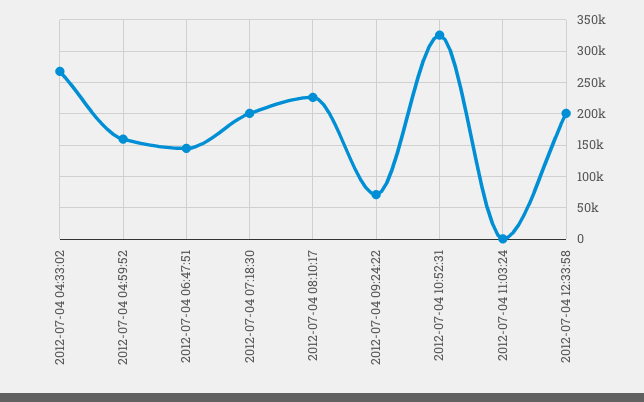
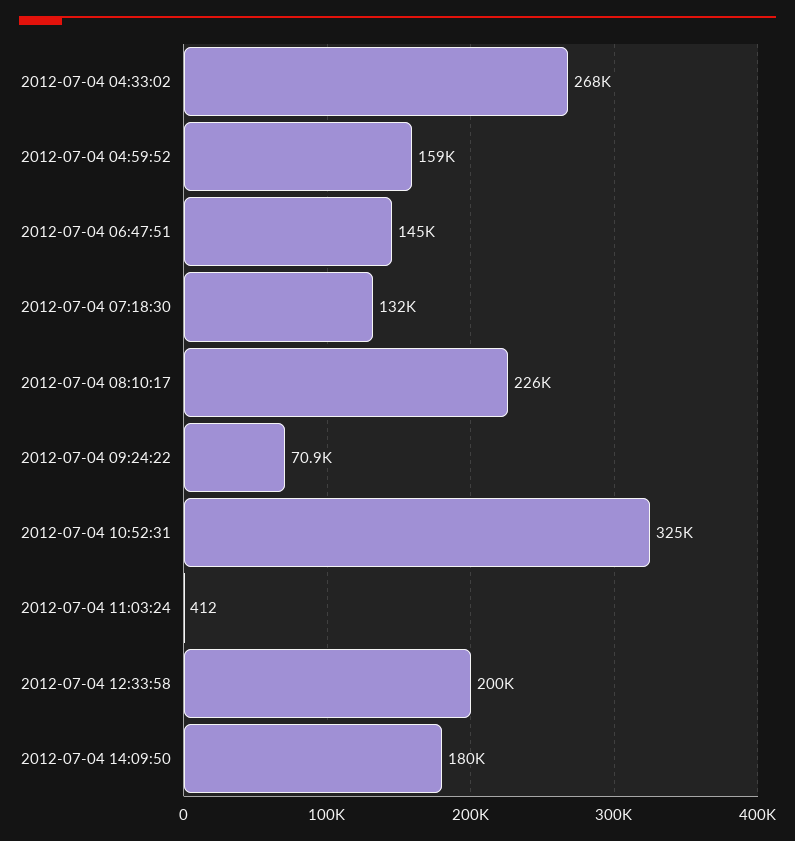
2012-07-04 07:18:30: 200000 -> 132000
2012-07-04 14:09:50: none -> 180000

